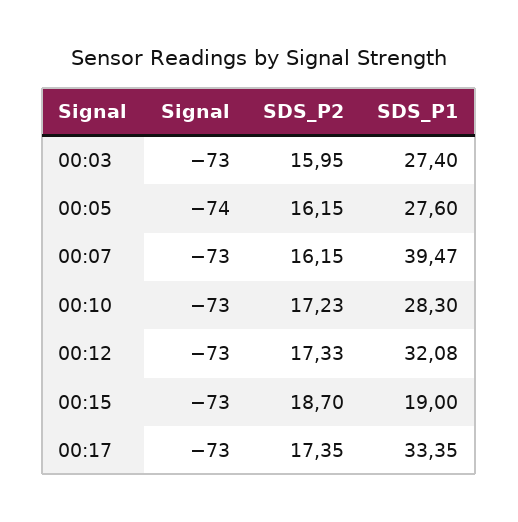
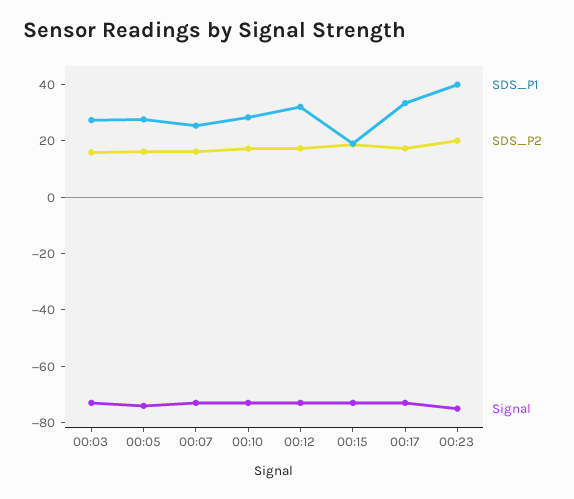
SDS_P1, 00:07: 39.47 -> 25
SDS_P1, 00:23: none -> 40
SDS_P2, 00:23: none -> 20
Signal, 00:23: none -> -75

